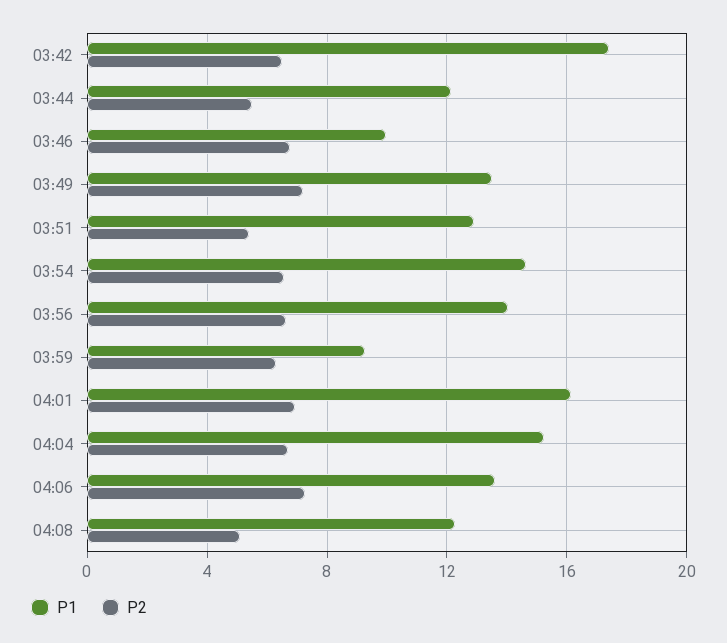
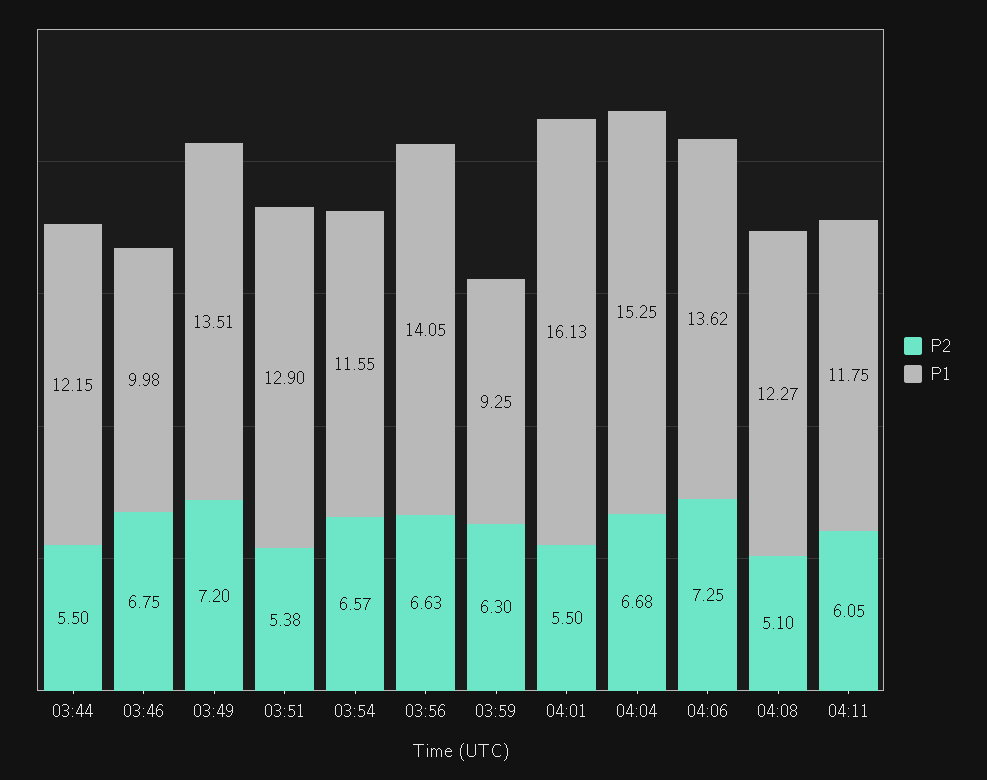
P1, 03:42: 17.5 -> none
P2, 03:42: 6.5 -> none
P1, 03:54: 14.5 -> 11.55
P2, 04:01: 7 -> 5.5
P2, 04:11: none -> 6.05
P1, 04:11: none -> 11.75

